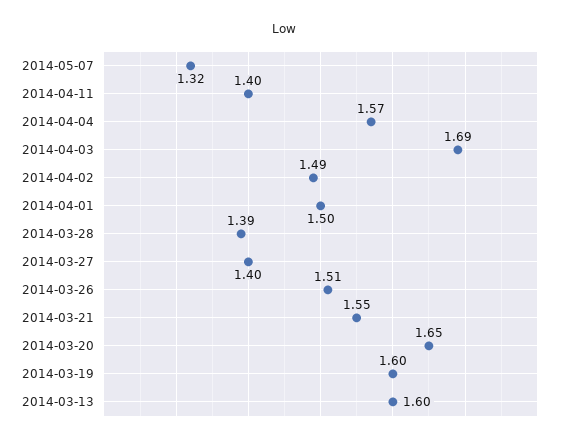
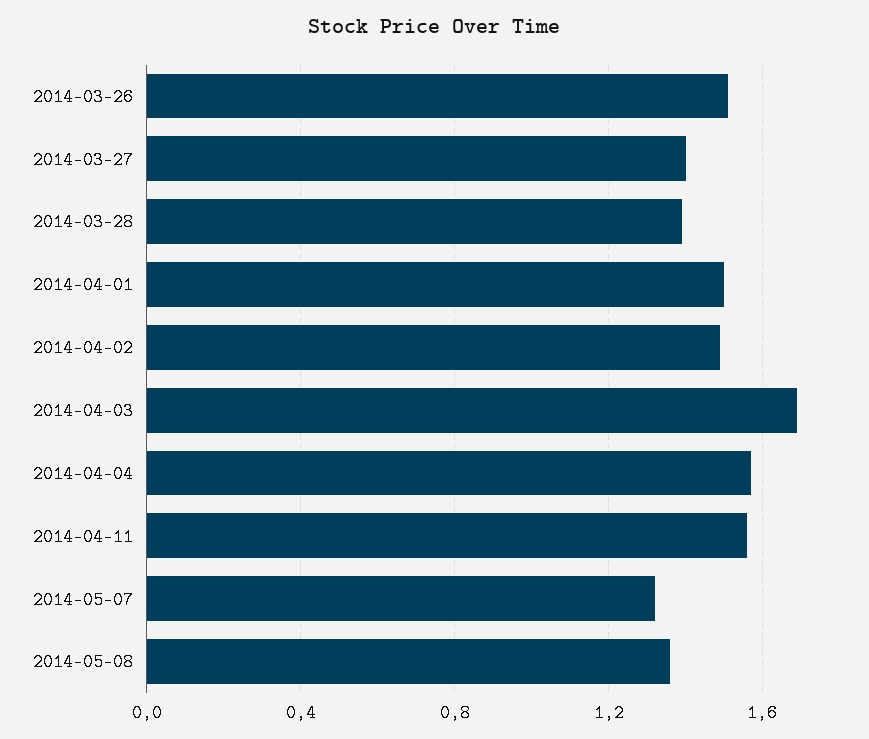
2014-04-11: 1.4 -> 1.55
2014-03-21: 1.55 -> none
2014-03-20: 1.65 -> none
2014-03-19: 1.6 -> none
2014-03-13: 1.6 -> none
2014-05-08: none -> 1.35

